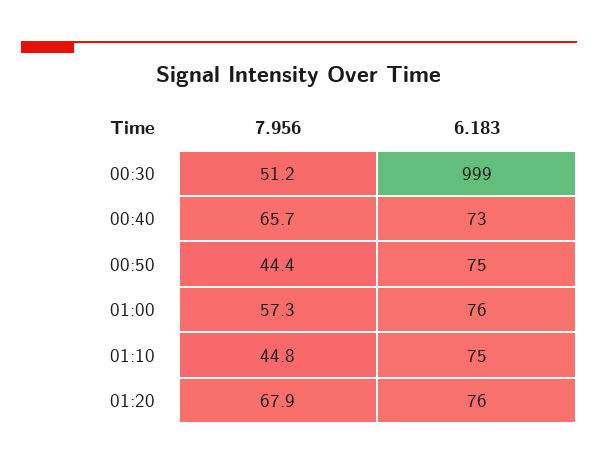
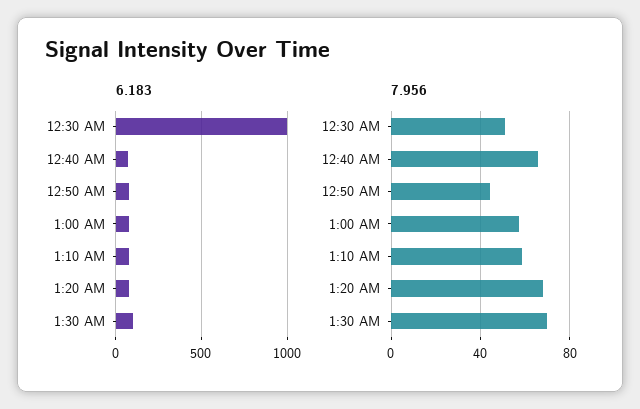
7.956, 01:10: 44.8 -> 60
6.183, 1:30 AM: none -> 100
7.956, 1:30 AM: none -> 70

